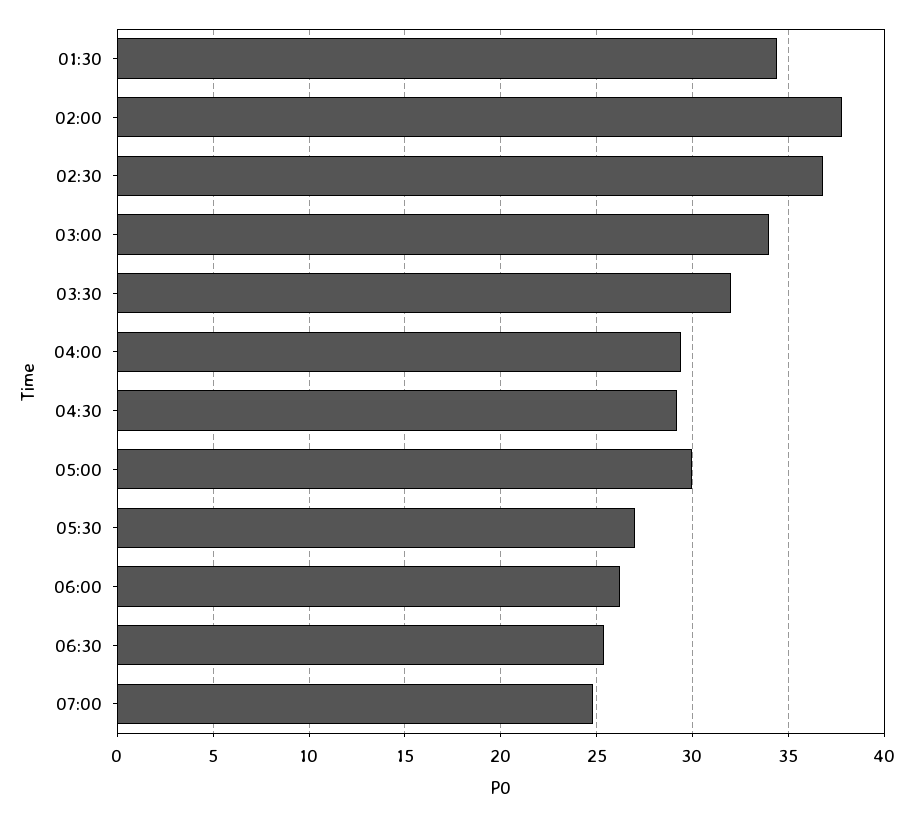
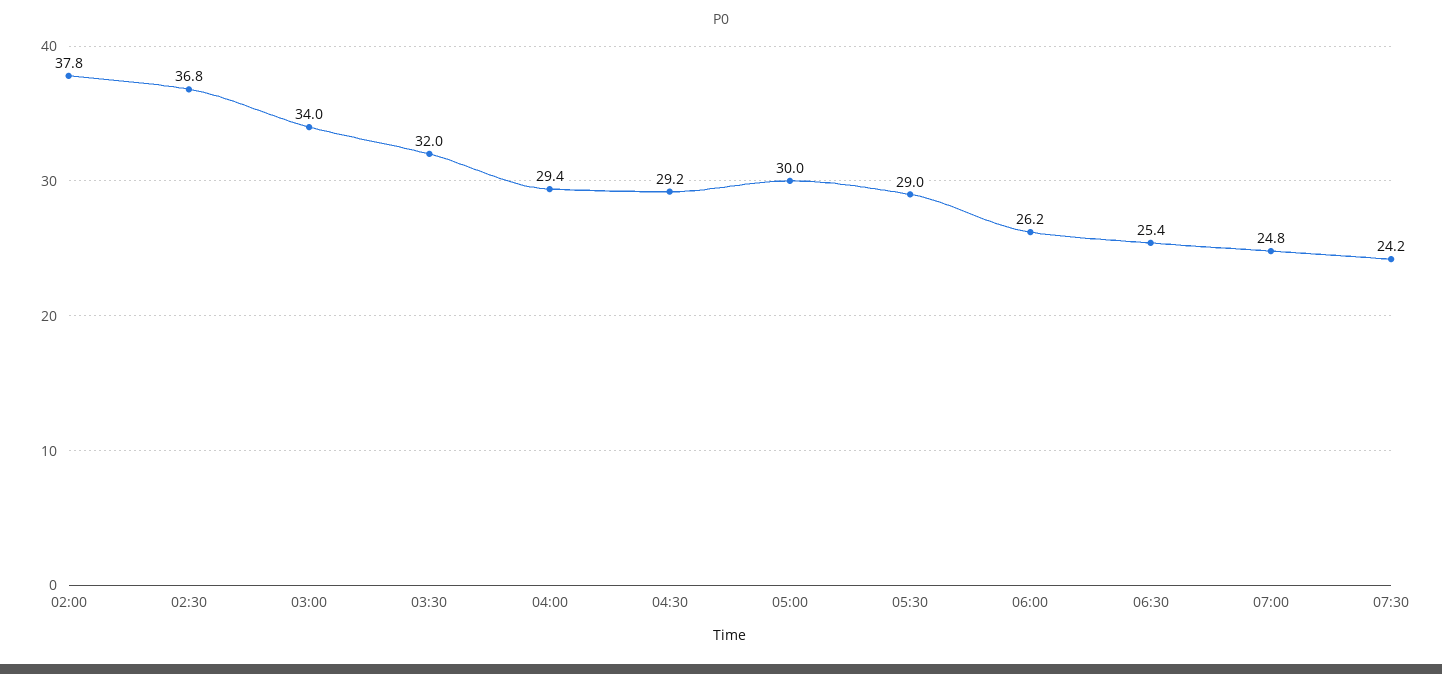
01:30: 34.5 -> none
05:30: 27 -> 29
07:30: none -> 24.2

